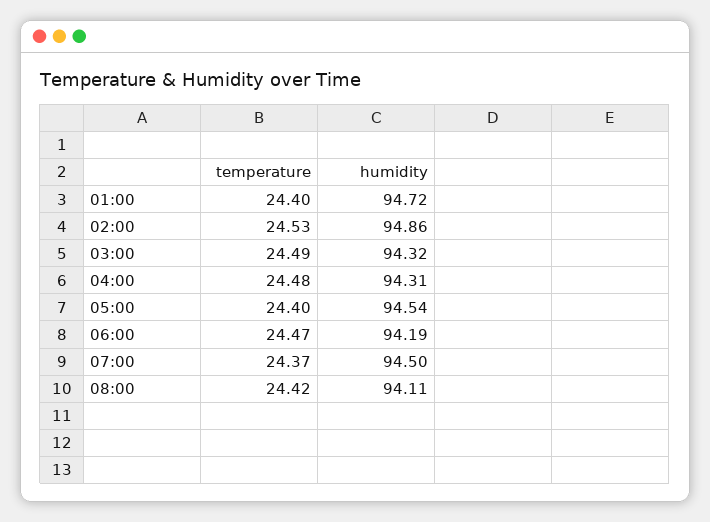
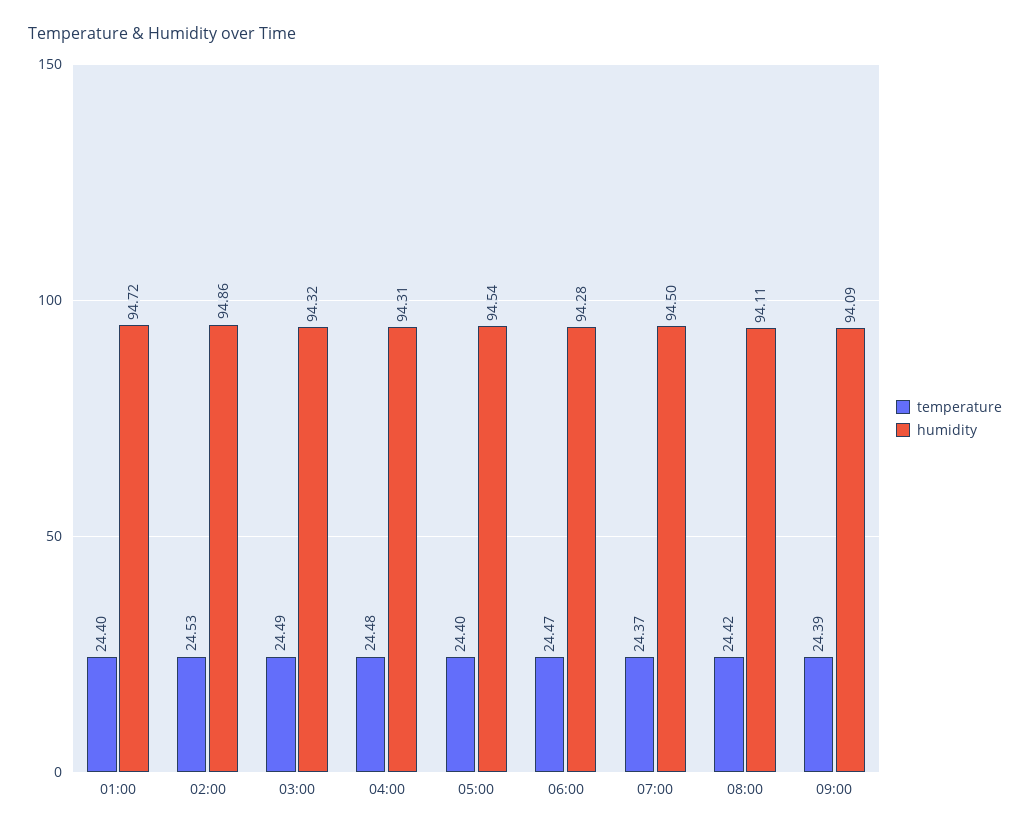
humidity, 06:00: 94.19 -> 94.28
temperature, 09:00: none -> 24.39
humidity, 09:00: none -> 94.09

